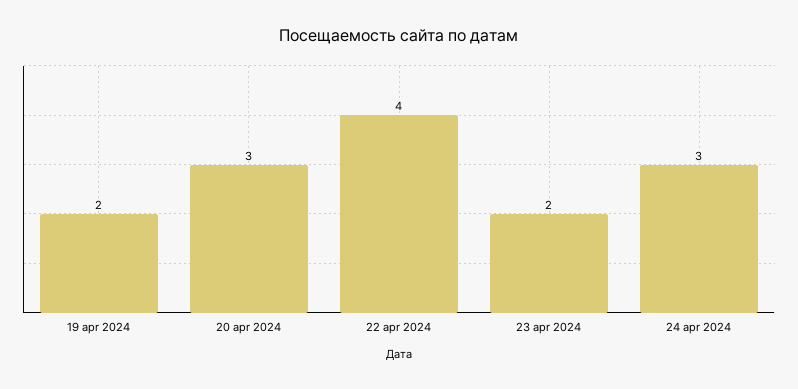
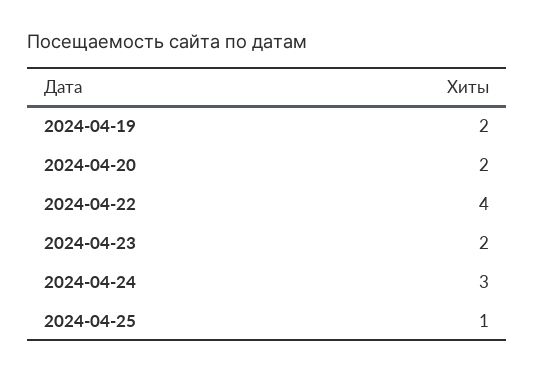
20 apr 2024: 3 -> 2
2024-04-25: none -> 1

